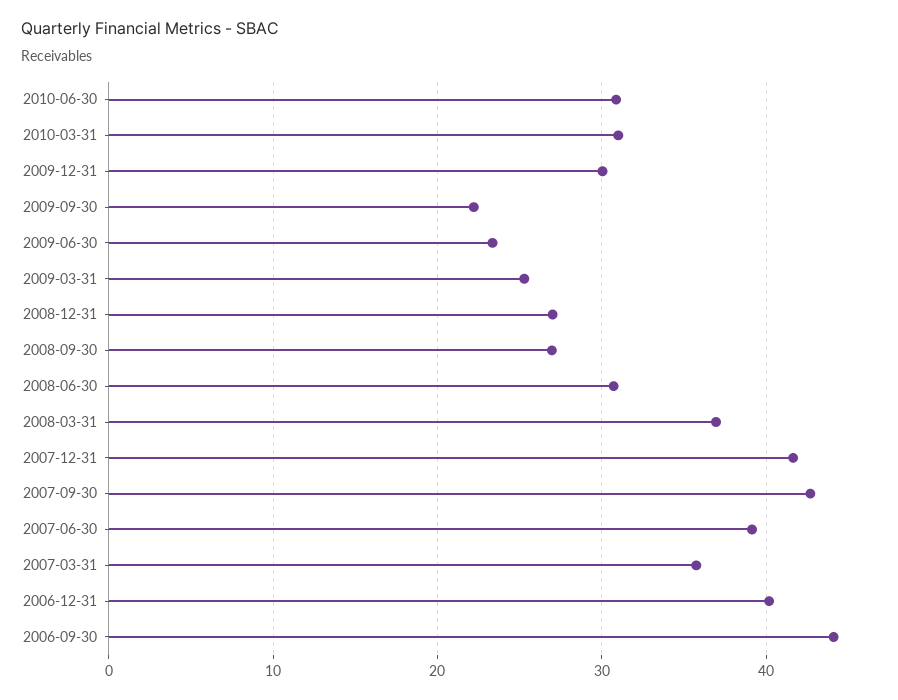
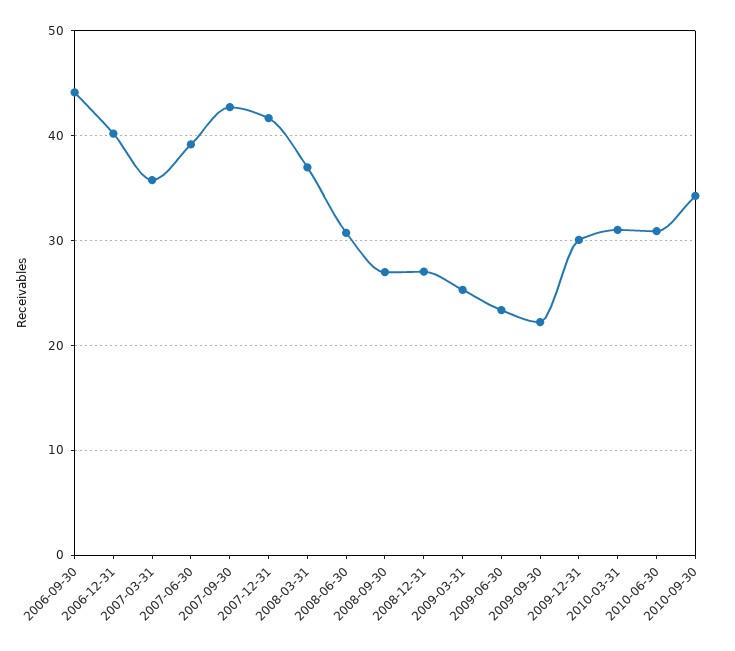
2010-09-30: none -> 34

